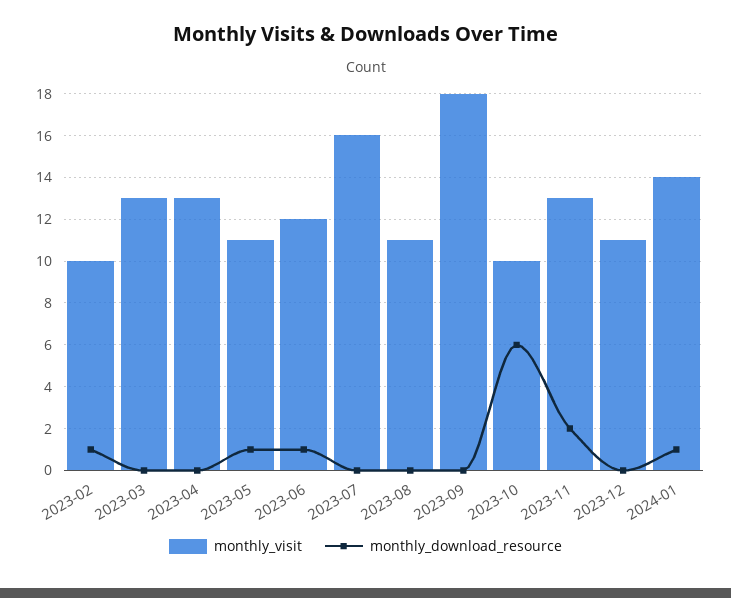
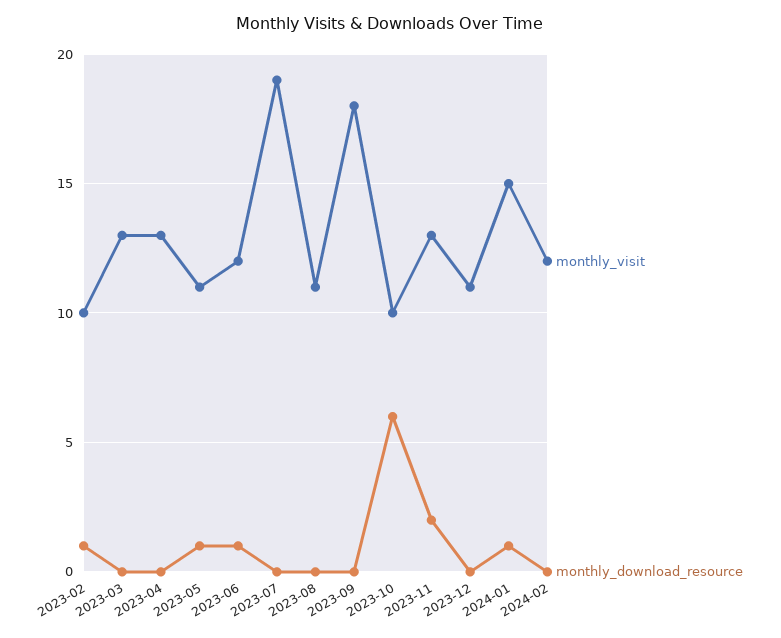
monthly_visit, 2023-07: 16 -> 19
monthly_visit, 2024-01: 14 -> 15
monthly_visit, 2024-02: none -> 12
monthly_download_resource, 2024-02: none -> 0

